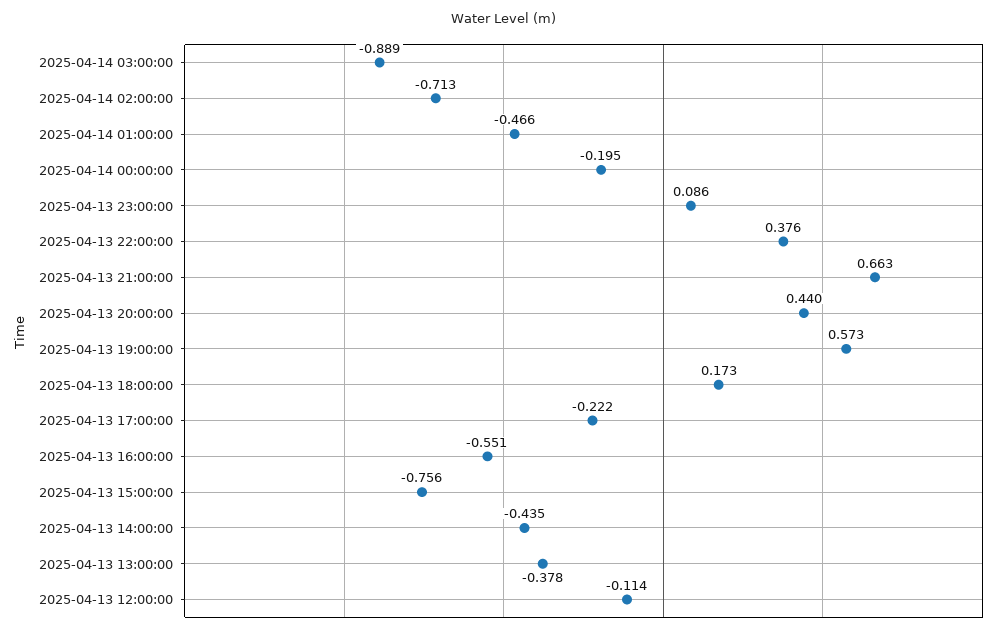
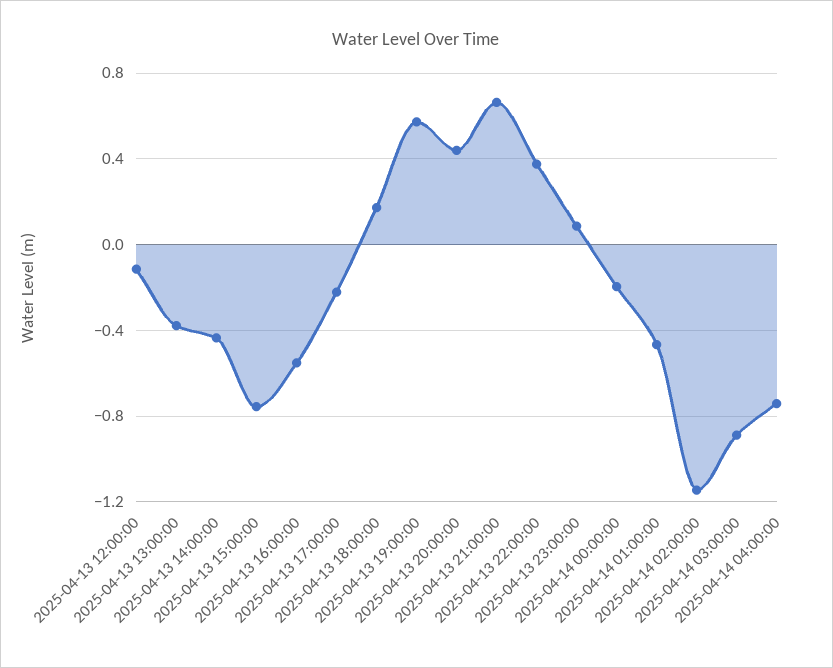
2025-04-14 02:00:00: -0.713 -> -1.15
2025-04-14 04:00:00: none -> -0.75

